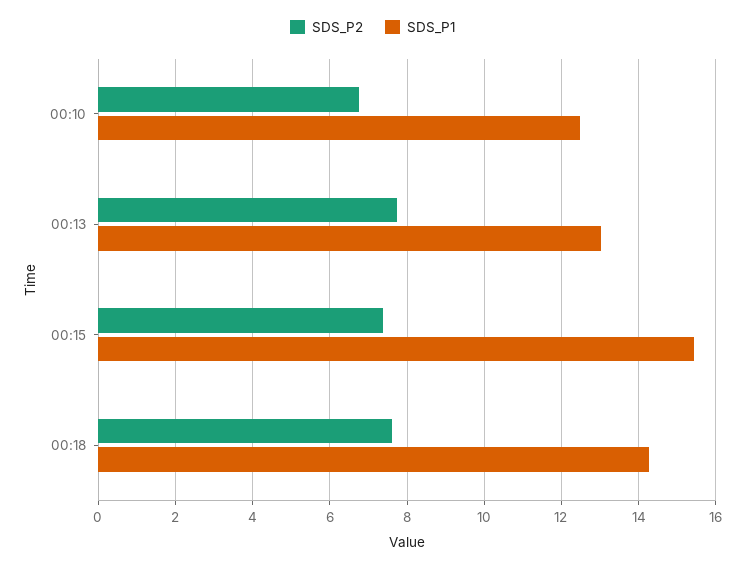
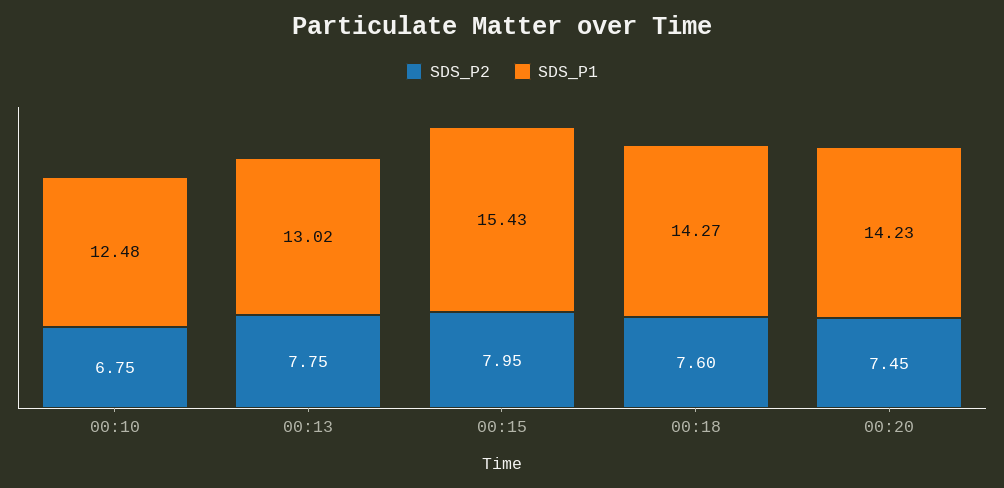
SDS_P2, 00:15: 7.4 -> 7.95
SDS_P2, 00:20: none -> 7.45
SDS_P1, 00:20: none -> 14.23

